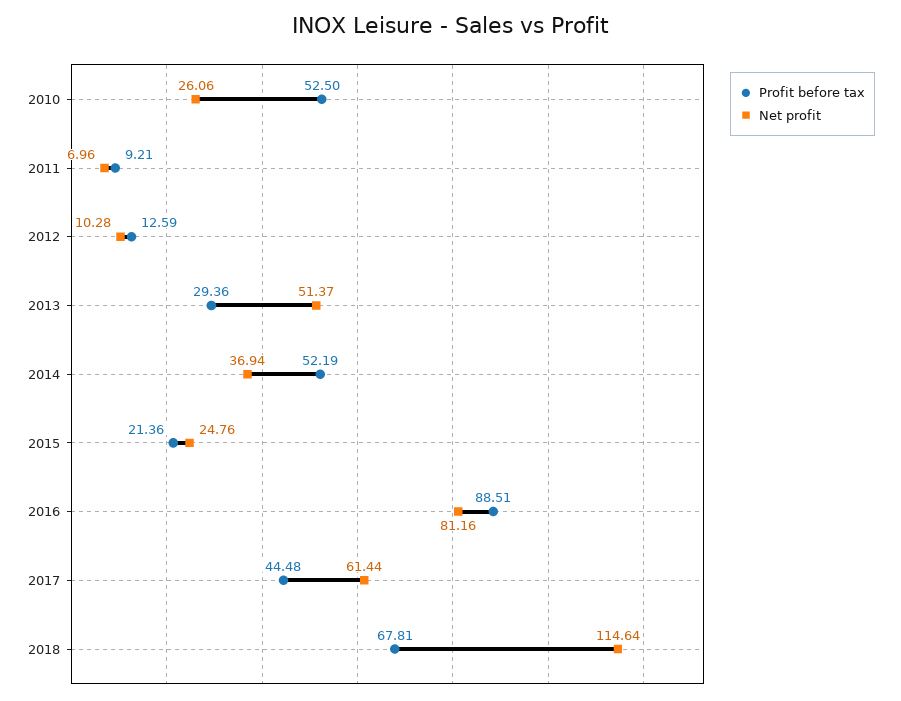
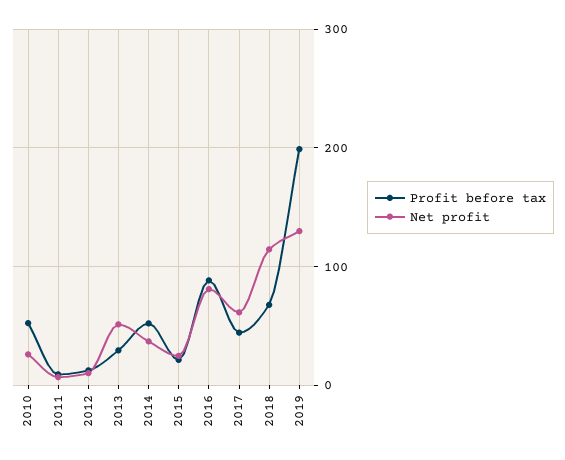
Profit before tax, 2019: none -> 200
Net profit, 2019: none -> 130

